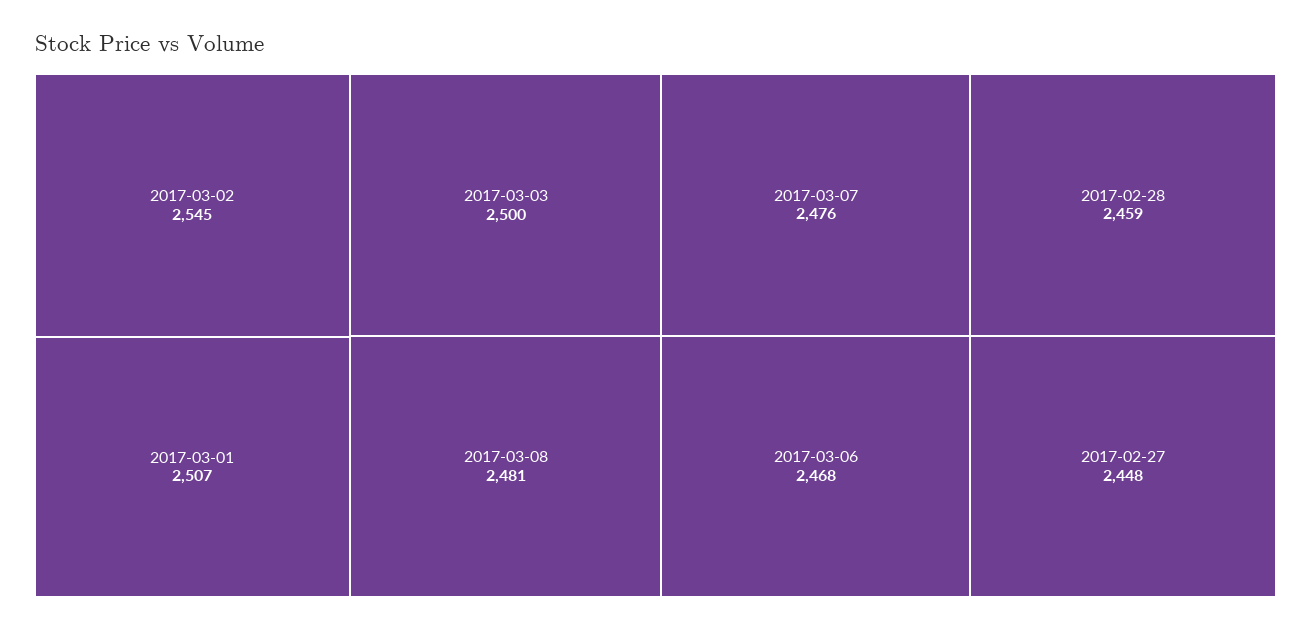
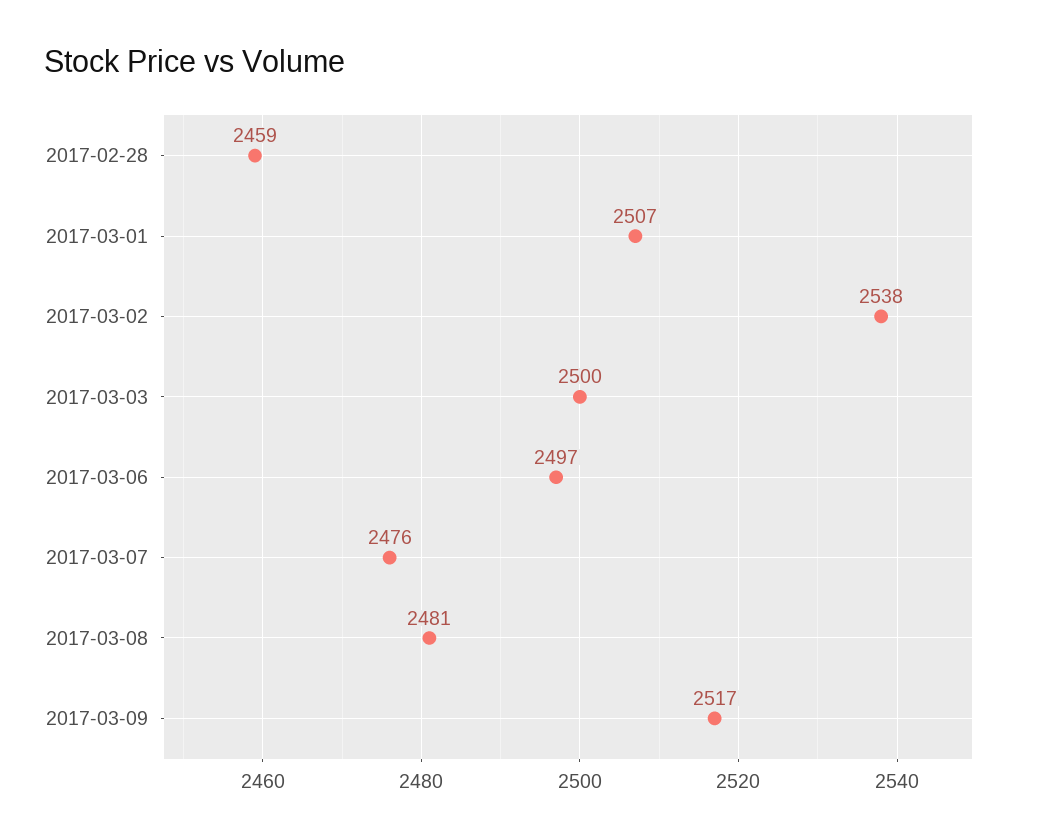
2017-03-02: 2545 -> 2538
2017-03-06: 2468 -> 2497
2017-02-27: 2448 -> none
2017-03-09: none -> 2517

